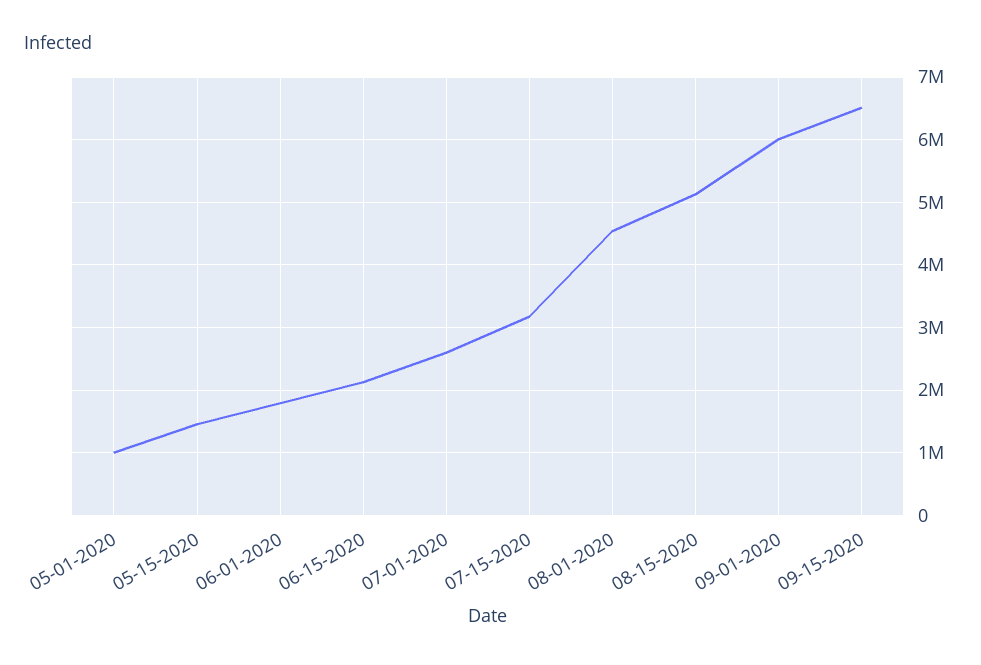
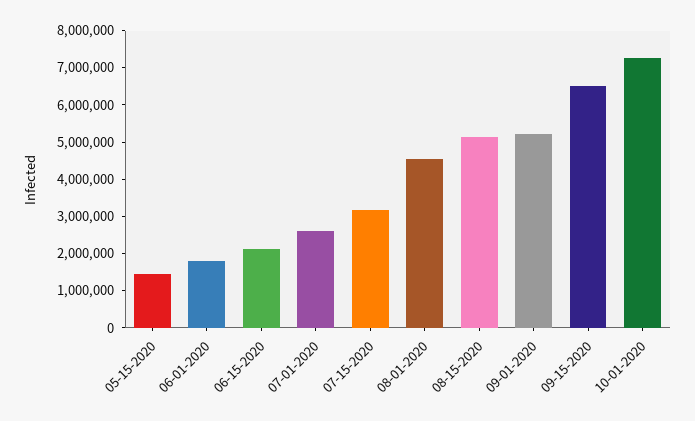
05-01-2020: 1000000 -> none
09-01-2020: 6000000 -> 5250000
10-01-2020: none -> 7250000

